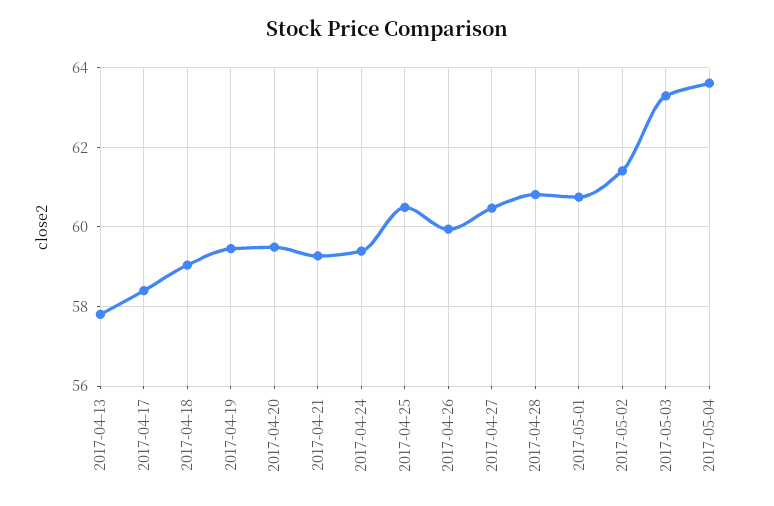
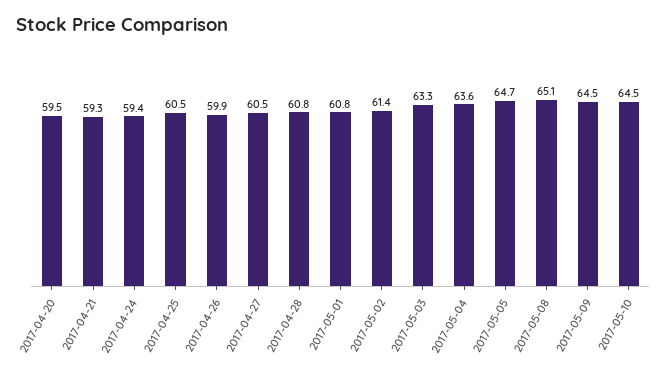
2017-04-13: 57.8 -> none
2017-04-17: 58.4 -> none
2017-04-18: 59 -> none
2017-04-19: 59.4 -> none
2017-05-05: none -> 64.7
2017-05-08: none -> 65.1
2017-05-09: none -> 64.5
2017-05-10: none -> 64.5

